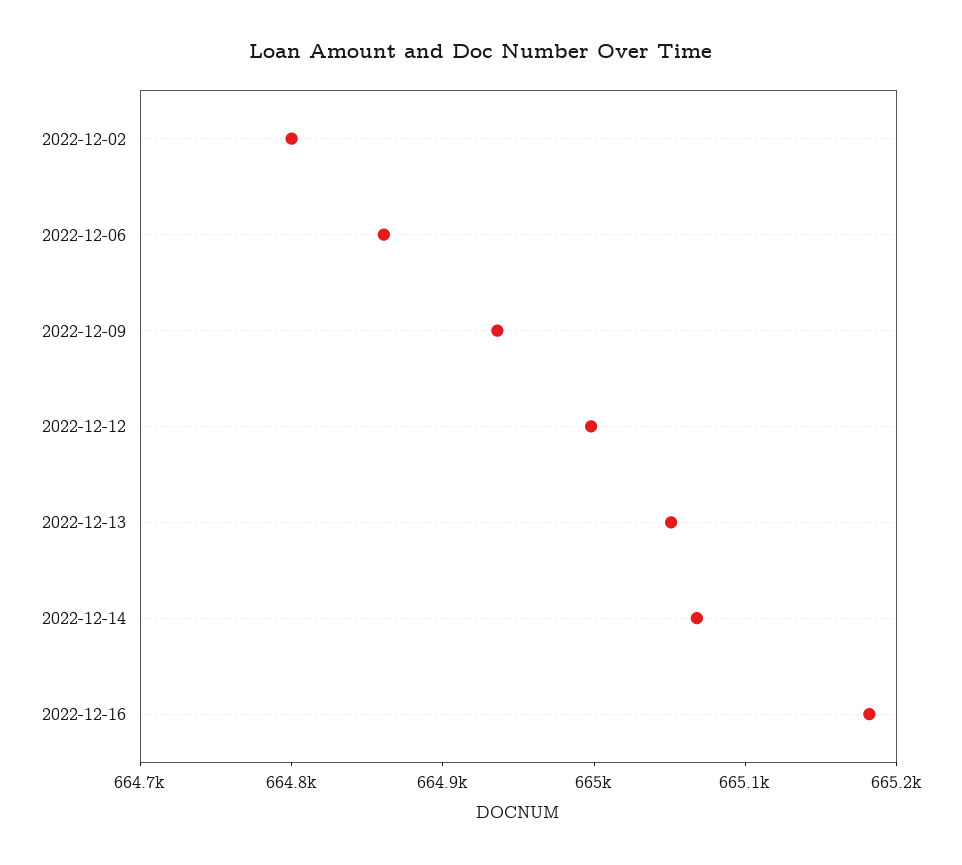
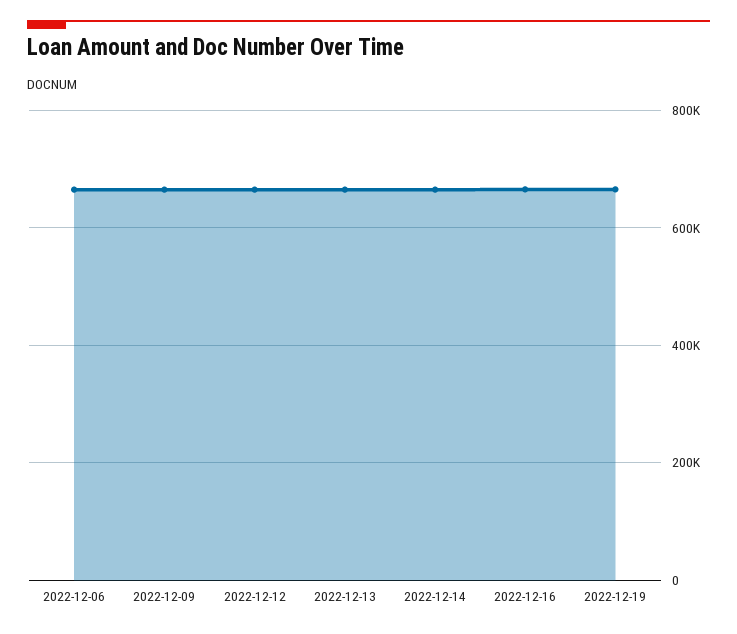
2022-12-02: 664800 -> none
2022-12-19: none -> 660000

